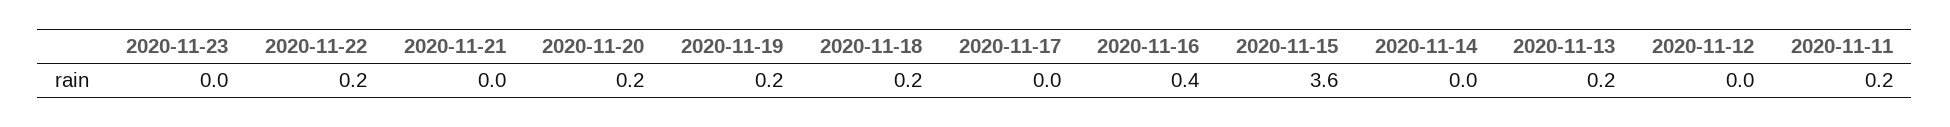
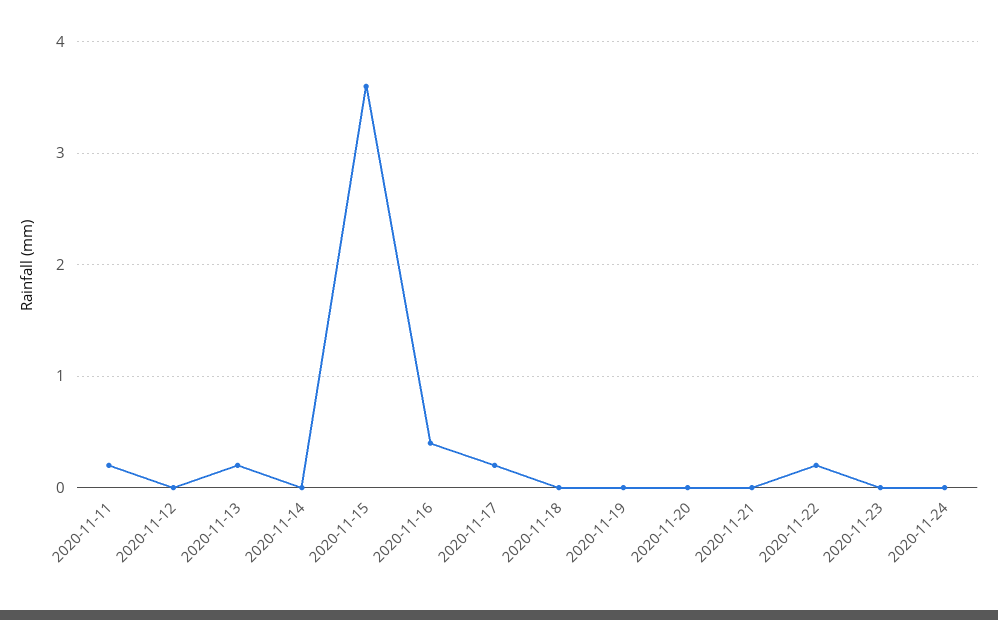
2020-11-20: 0.2 -> 0
2020-11-19: 0.2 -> 0
2020-11-18: 0.2 -> 0
2020-11-17: 0 -> 0.2
2020-11-24: none -> 0

